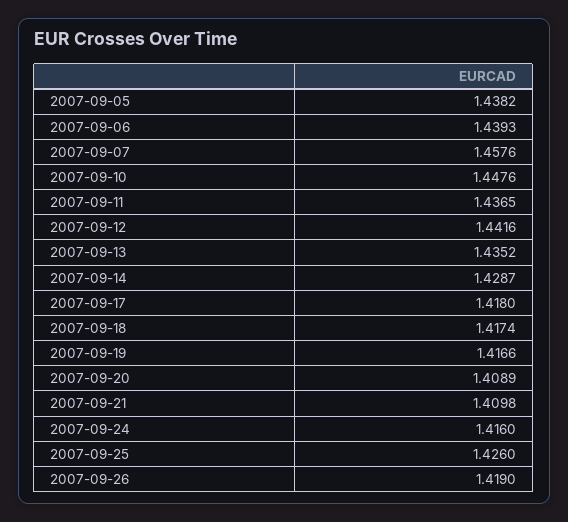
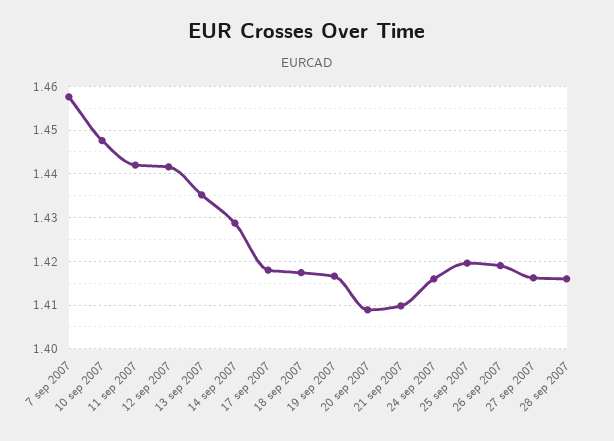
2007-09-05: 1.4382 -> none
2007-09-06: 1.4393 -> none
2007-09-11: 1.4365 -> 1.442
2007-09-25: 1.426 -> 1.42
27 sep 2007: none -> 1.416
28 sep 2007: none -> 1.416

